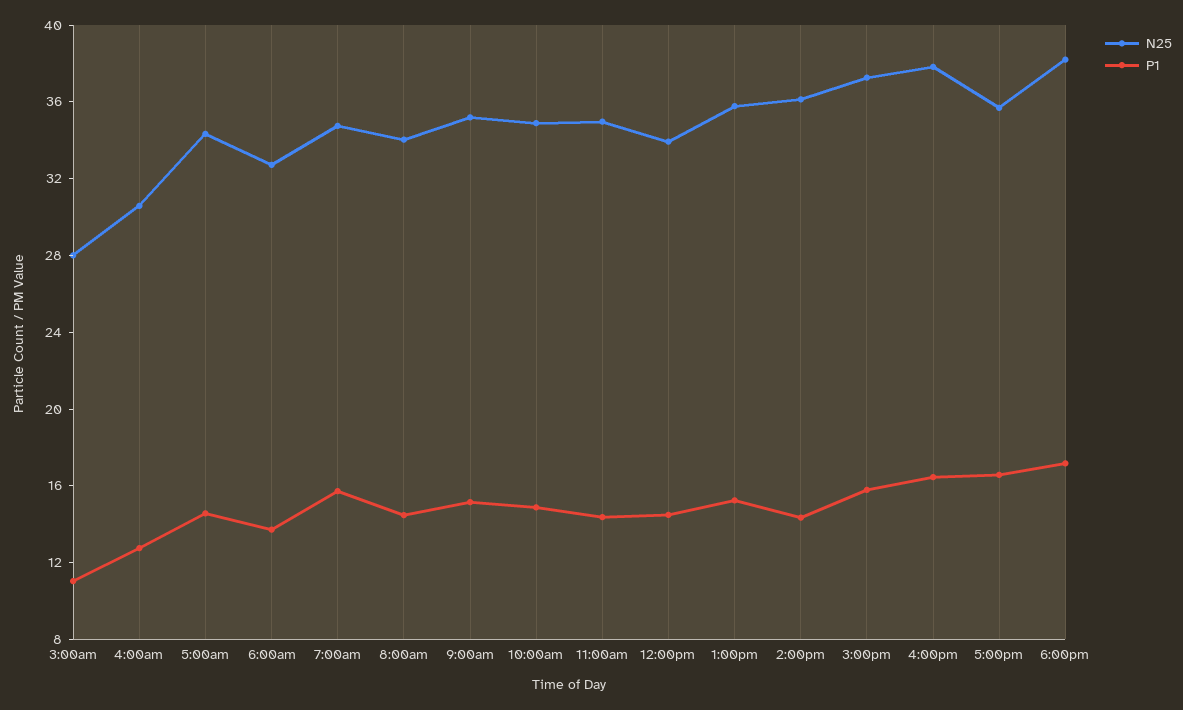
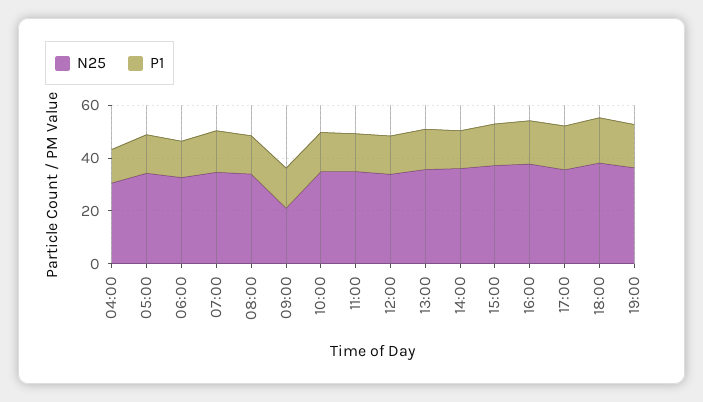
N25, 3:00am: 28 -> none
P1, 3:00am: 11 -> none
N25, 9:00am: 35 -> 20
N25, 19:00: none -> 35
P1, 19:00: none -> 15

